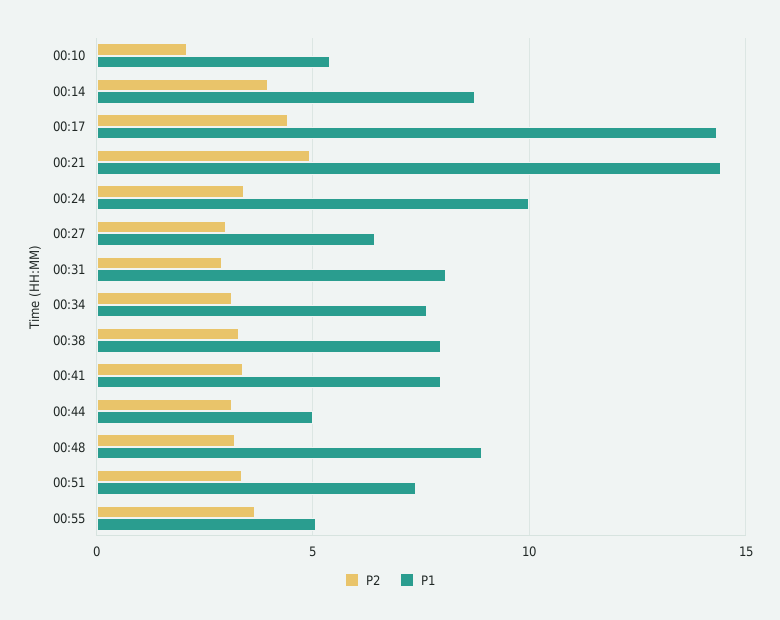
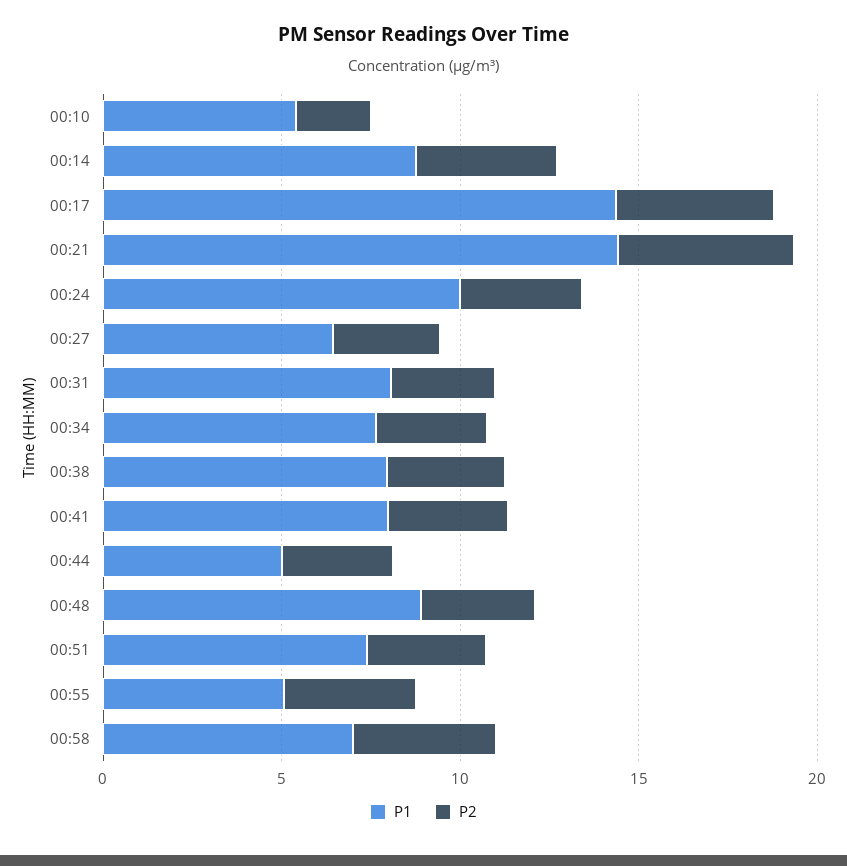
P1, 00:58: none -> 7
P2, 00:58: none -> 4

